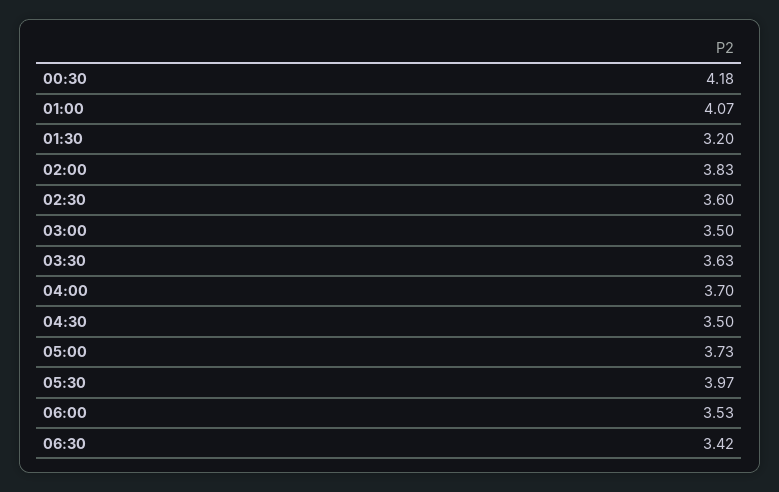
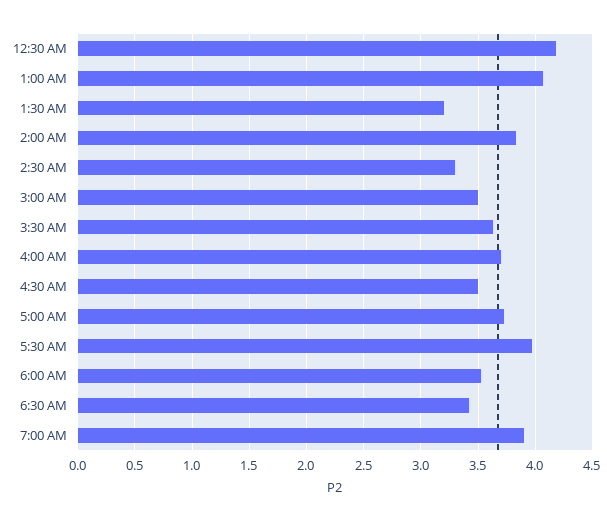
02:30: 3.6 -> 3.3
7:00 AM: none -> 3.9

